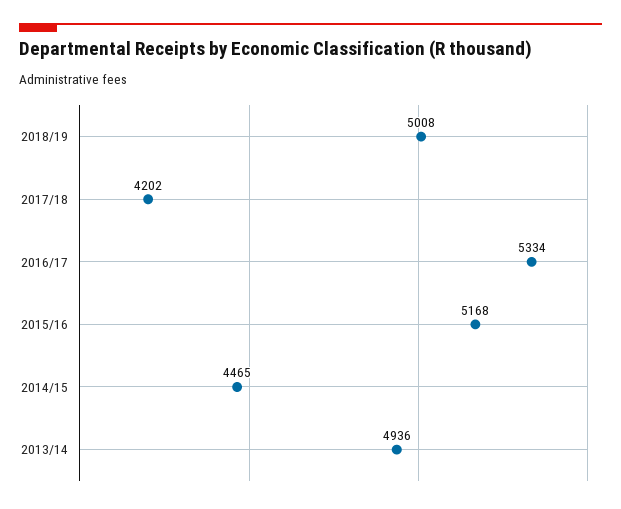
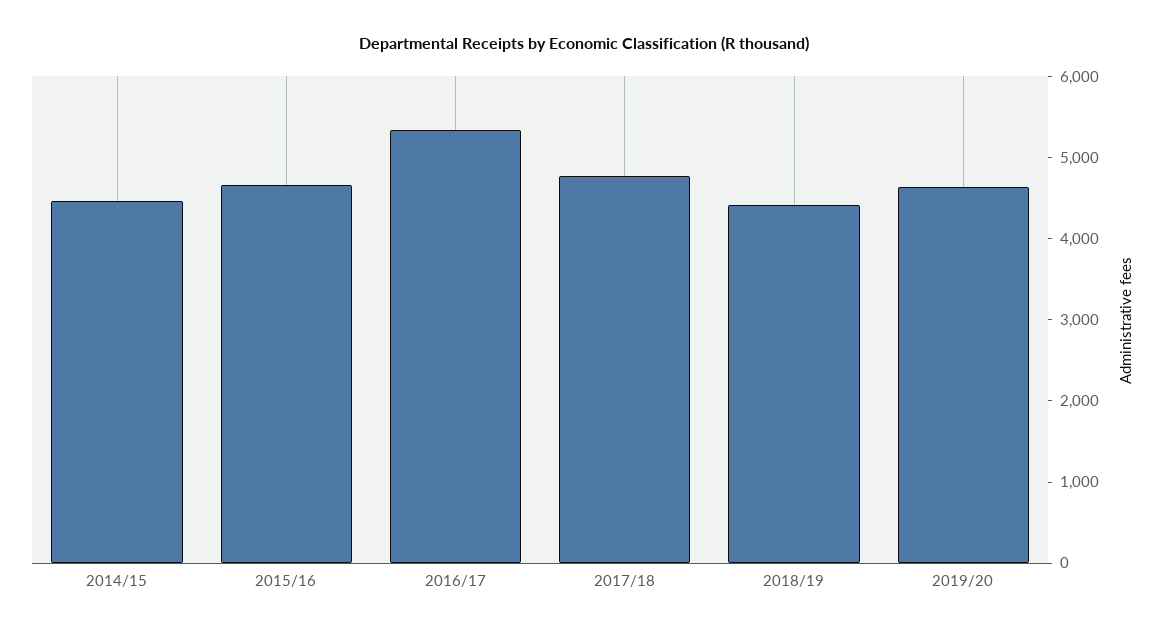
2018/19: 5008 -> 4400
2017/18: 4202 -> 4800
2015/16: 5168 -> 4600
2013/14: 4936 -> none
2019/20: none -> 4600

